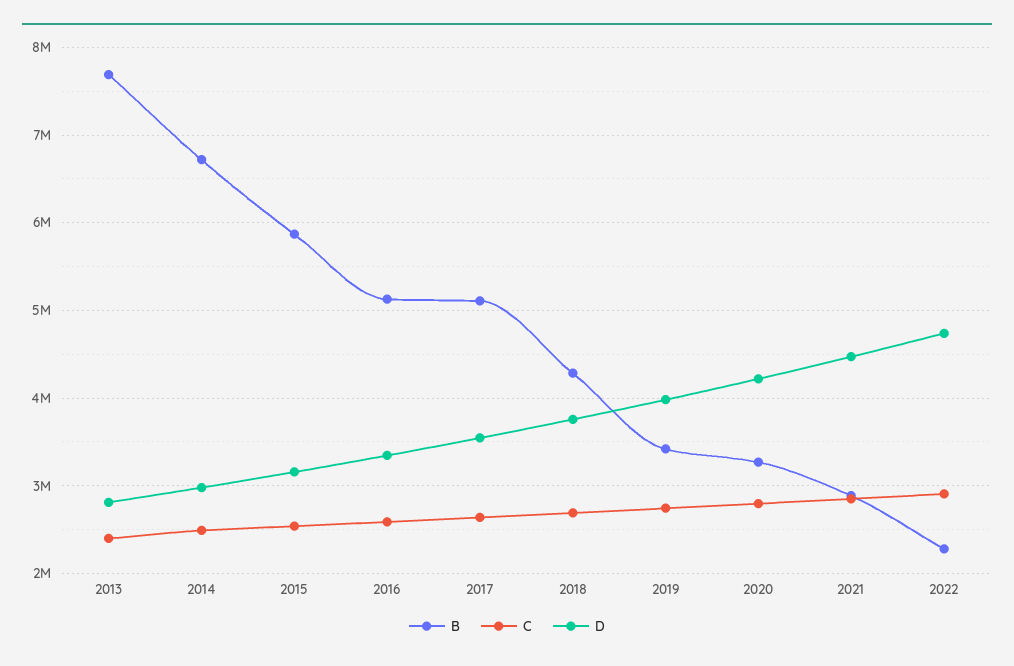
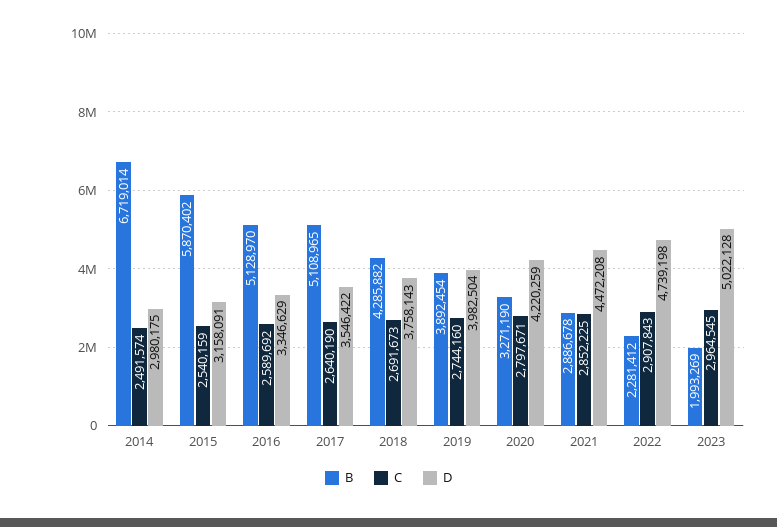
B, 2013: 7700000 -> none
C, 2013: 2400000 -> none
D, 2013: 2800000 -> none
B, 2019: 3400000 -> 3892454
B, 2023: none -> 1993269
C, 2023: none -> 2964545
D, 2023: none -> 5022128

